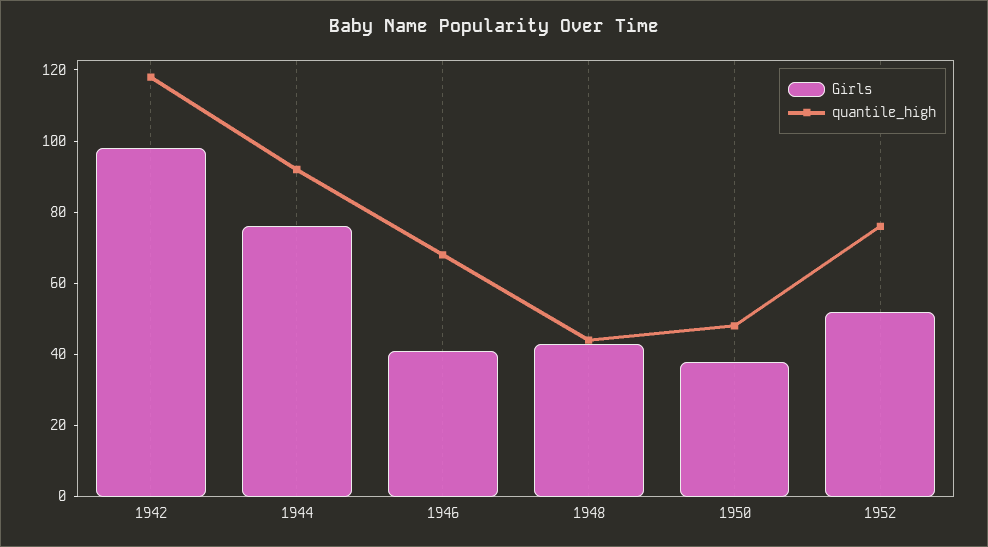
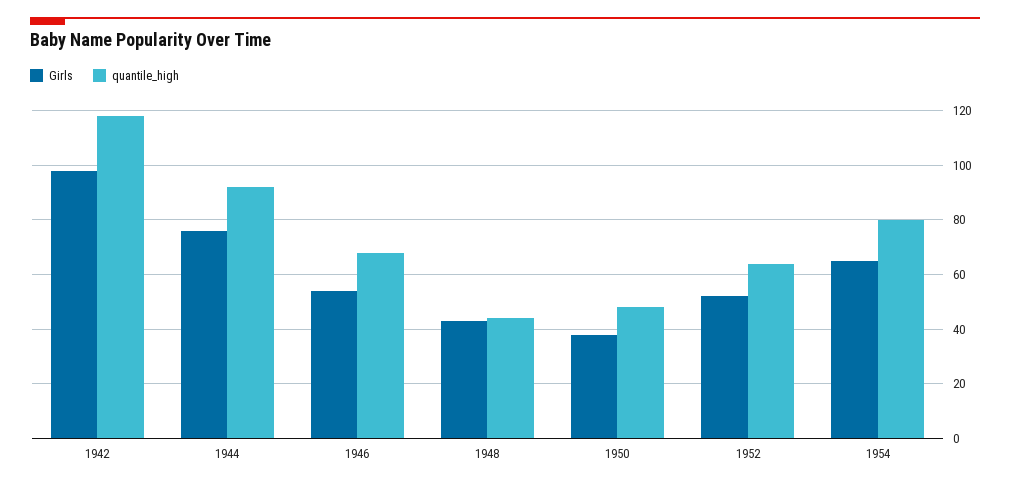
Girls, 1946: 40 -> 55
quantile_high, 1952: 75 -> 65
Girls, 1954: none -> 65
quantile_high, 1954: none -> 80

